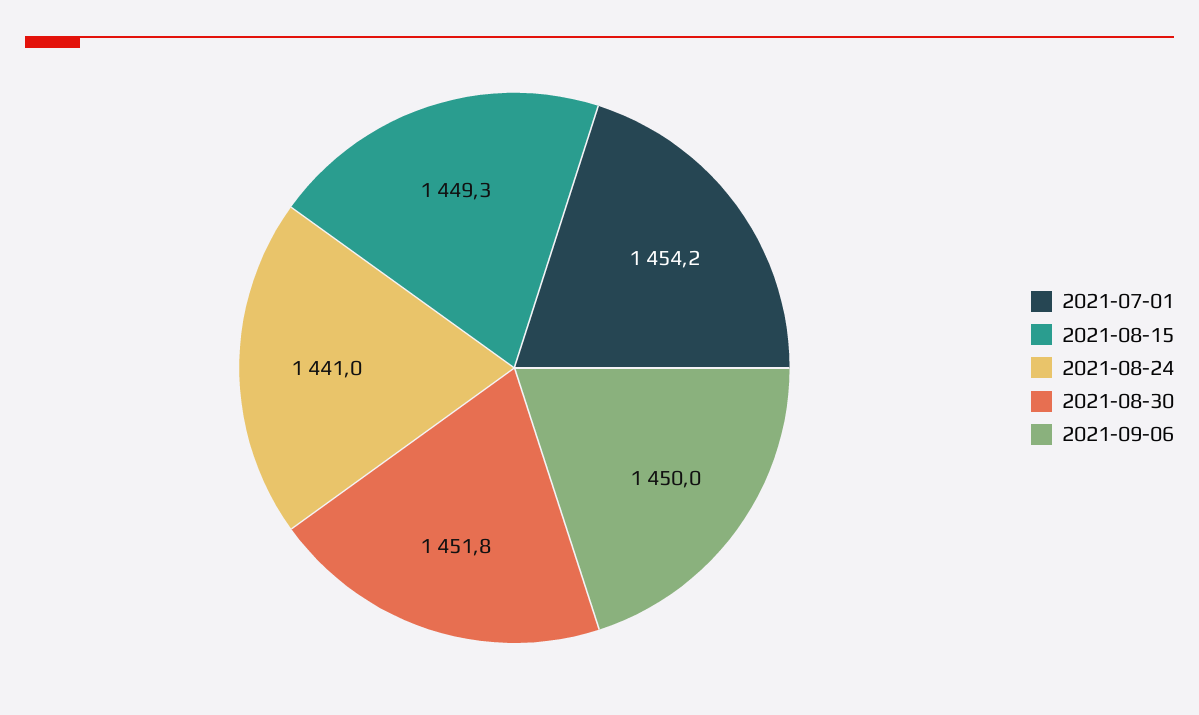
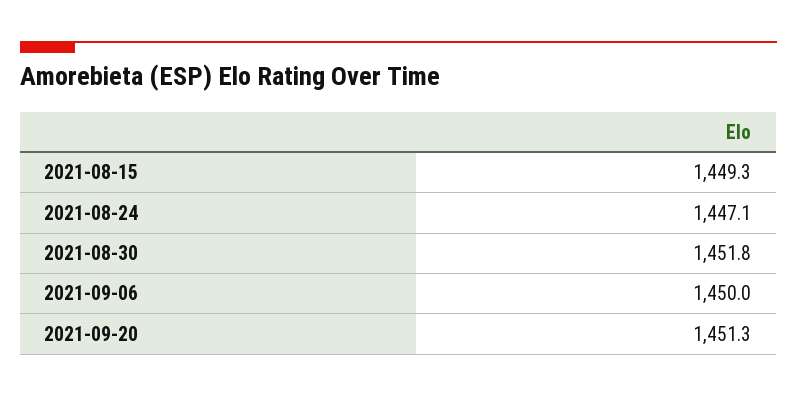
2021-07-01: 1454.2 -> none
2021-08-24: 1441 -> 1447.1
2021-09-20: none -> 1451.3

